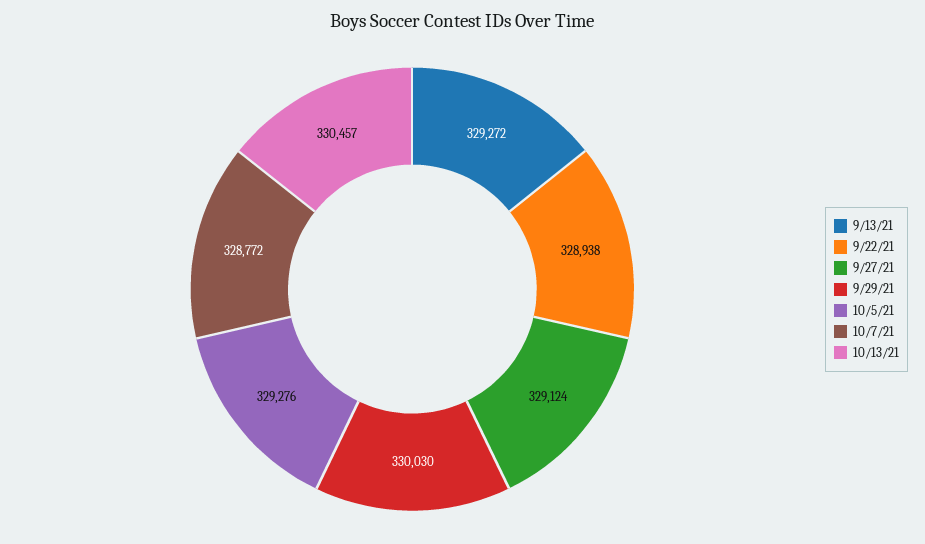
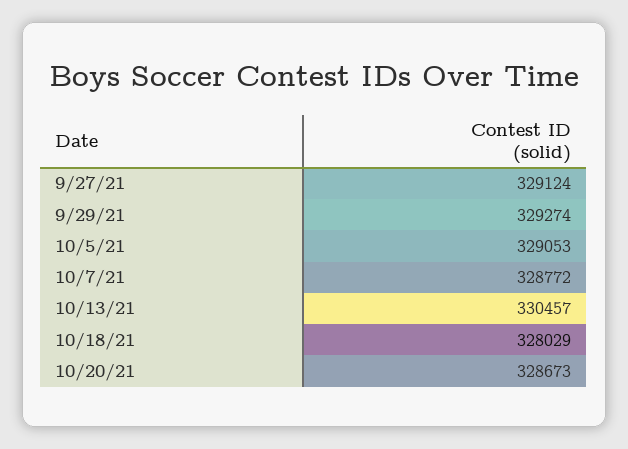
9/13/21: 329272 -> none
9/22/21: 328938 -> none
9/29/21: 330030 -> 329274
10/5/21: 329276 -> 329053
10/18/21: none -> 328029
10/20/21: none -> 328673

